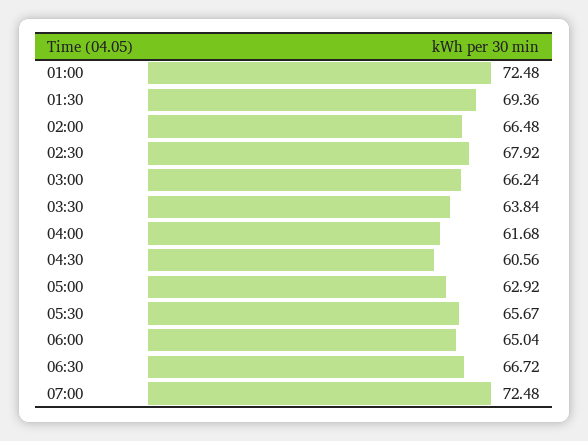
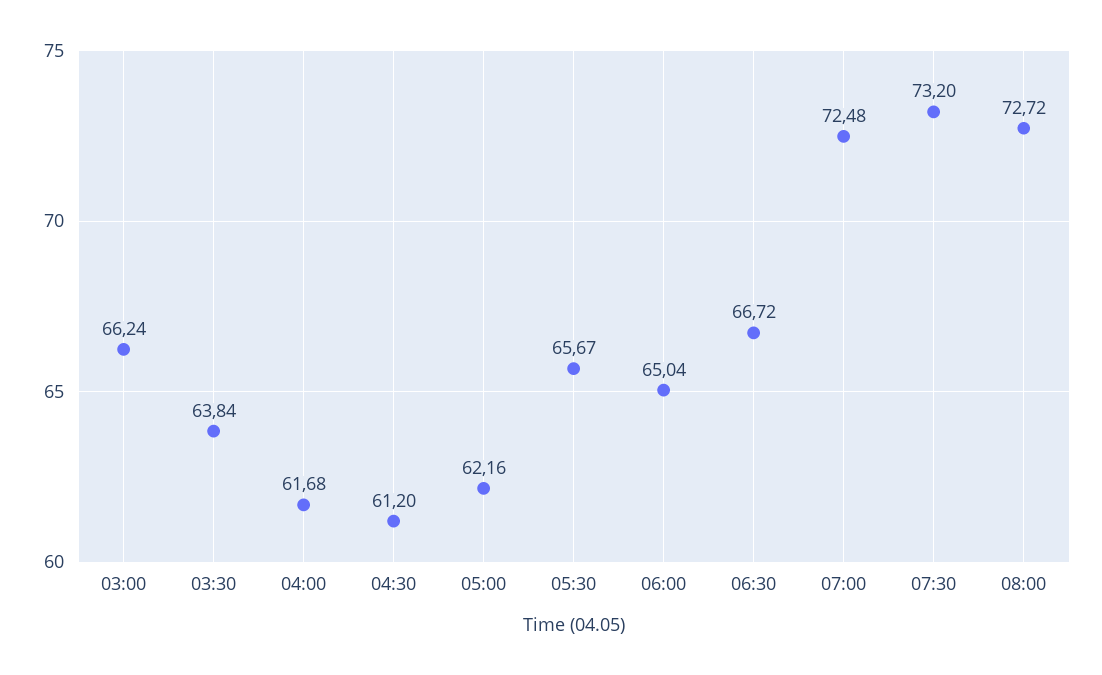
01:00: 72.48 -> none
01:30: 69.36 -> none
02:00: 66.48 -> none
02:30: 67.92 -> none
04:30: 60.56 -> 61.2
05:00: 62.92 -> 62.16
07:30: none -> 73.2
08:00: none -> 72.72

